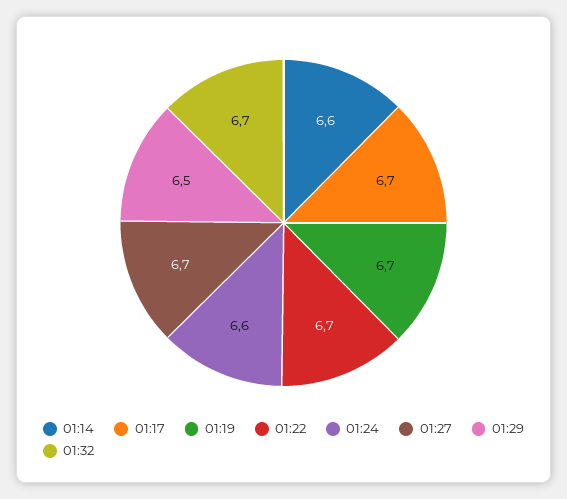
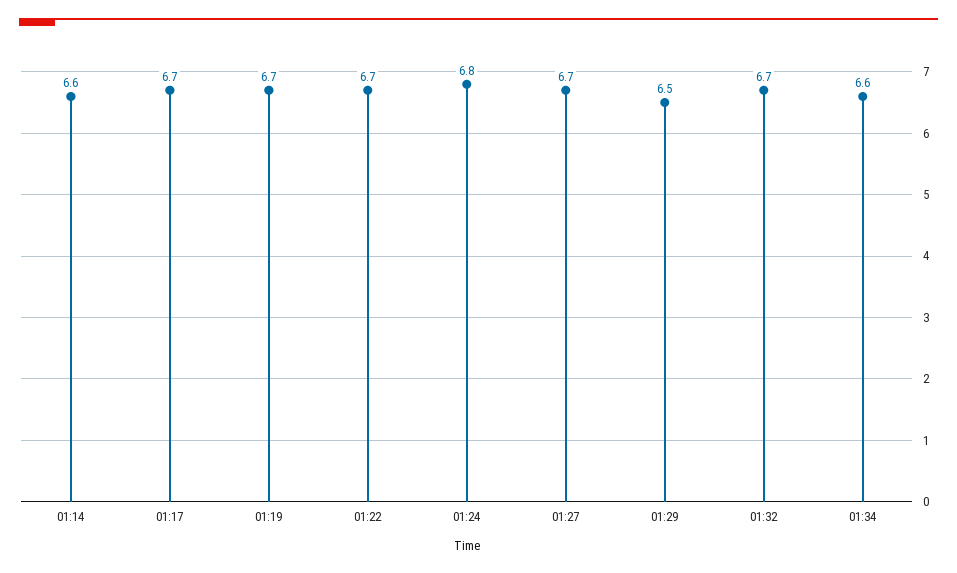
01:24: 6.6 -> 6.8
01:34: none -> 6.6

